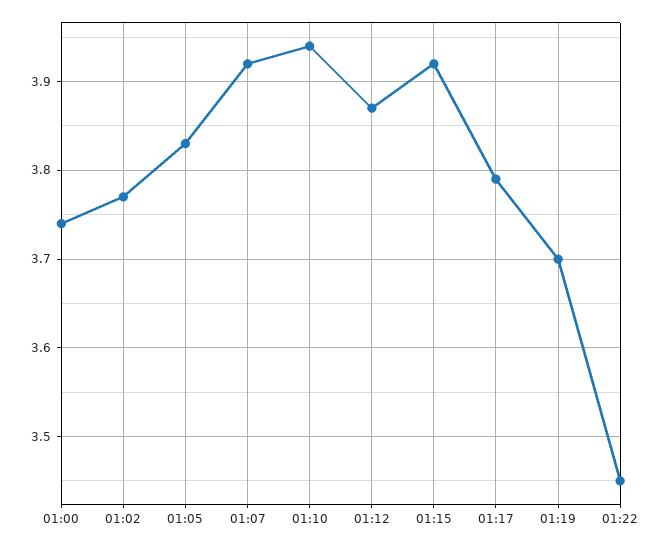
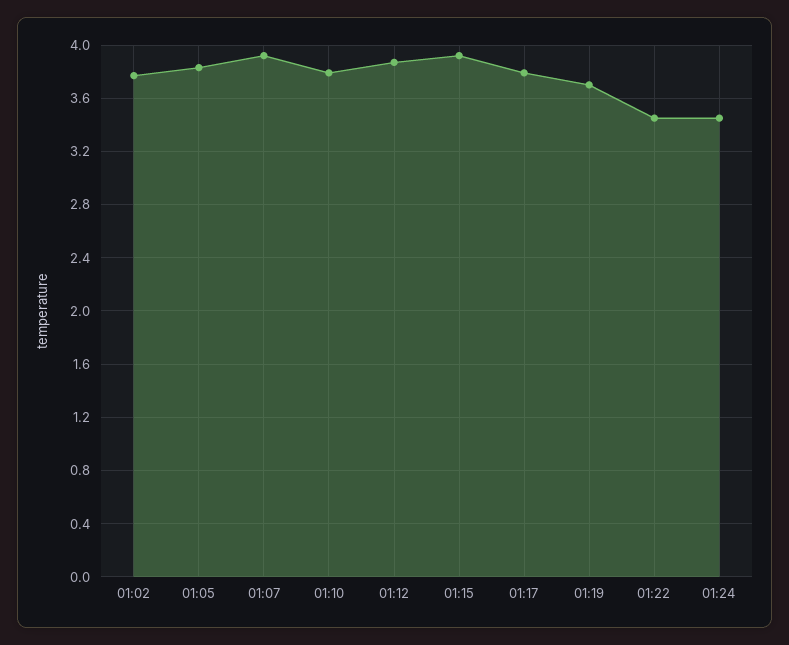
01:00: 3.74 -> none
01:10: 3.94 -> 3.8
01:24: none -> 3.45

